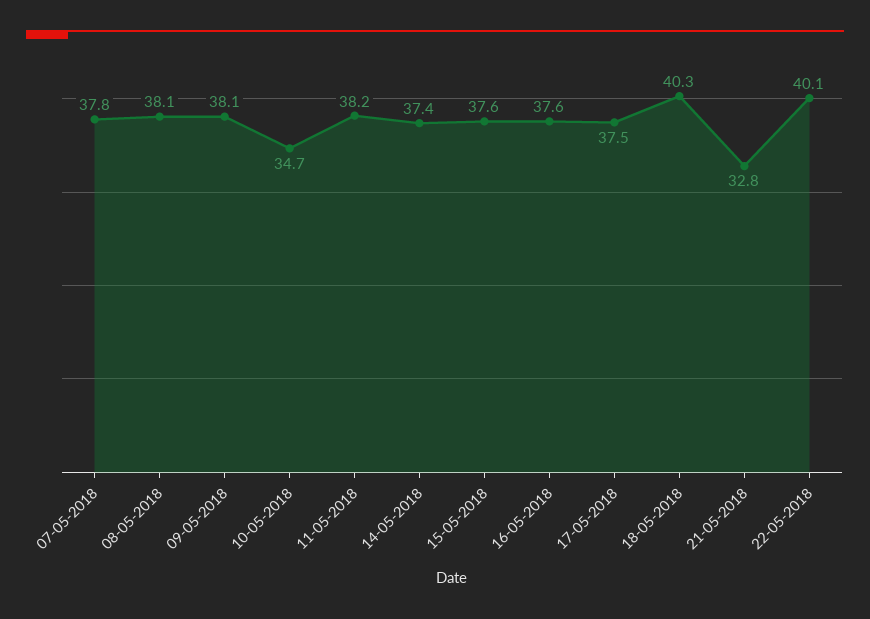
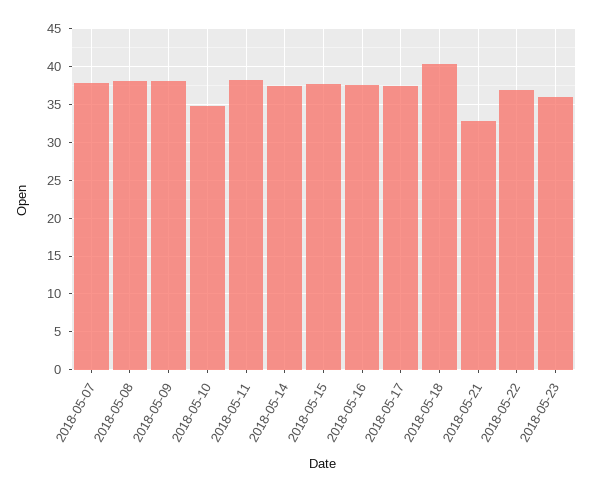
22-05-2018: 40.1 -> 37
2018-05-23: none -> 36

